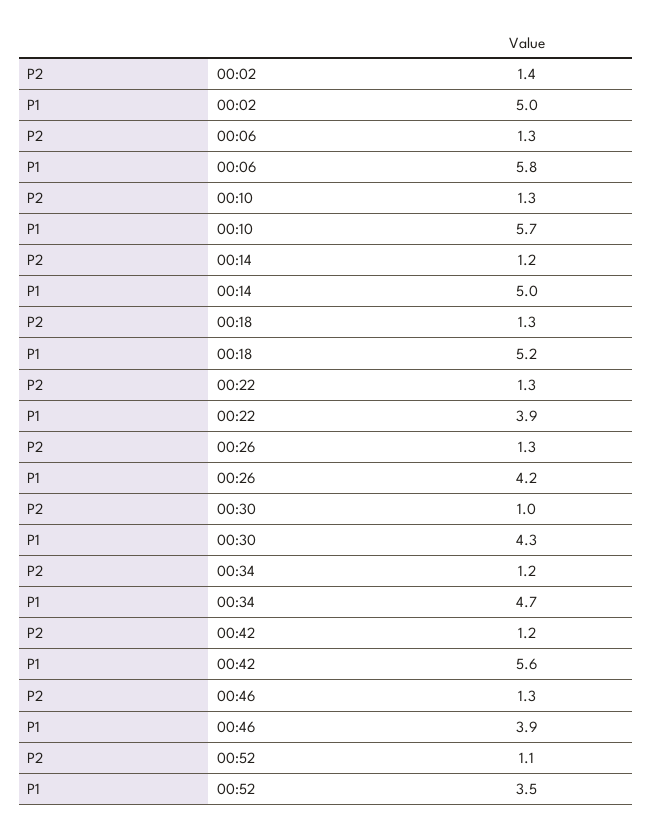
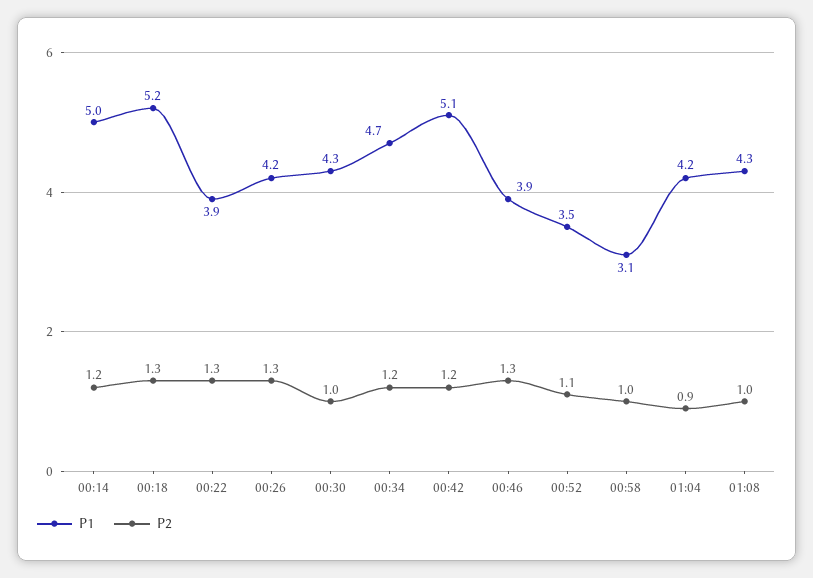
P2, 00:02: 1.4 -> none
P1, 00:02: 5 -> none
P2, 00:06: 1.3 -> none
P1, 00:06: 5.8 -> none
P2, 00:10: 1.3 -> none
P1, 00:10: 5.7 -> none
P1, 00:42: 5.6 -> 5.1
P1, 00:58: none -> 3.1
P2, 00:58: none -> 1
P1, 01:04: none -> 4.2
P2, 01:04: none -> 0.9
P1, 01:08: none -> 4.3
P2, 01:08: none -> 1

